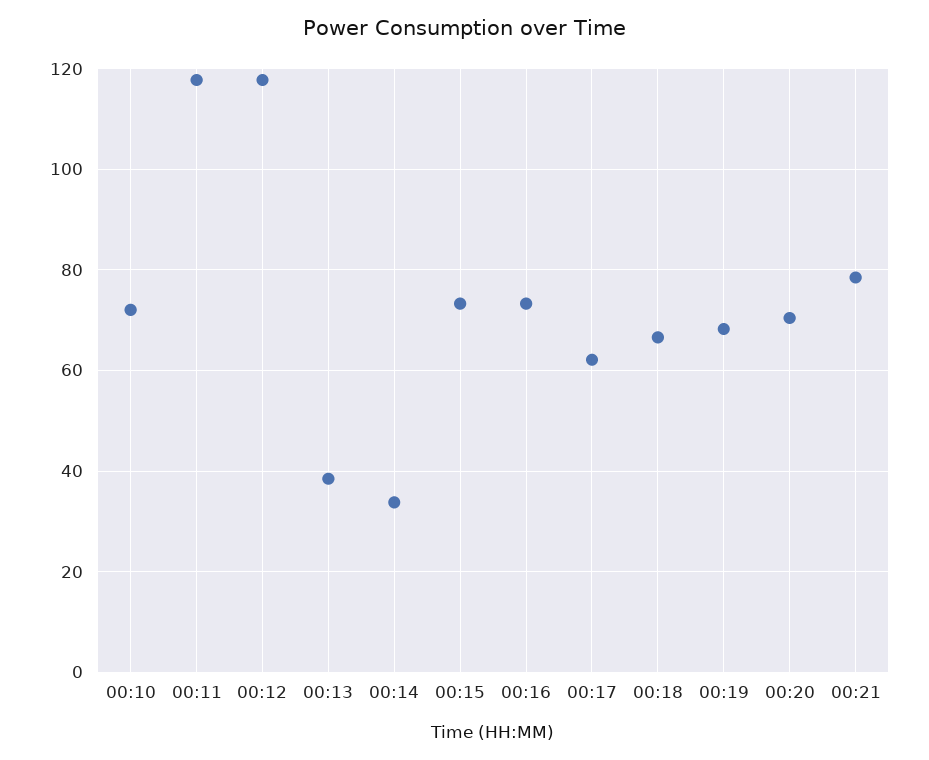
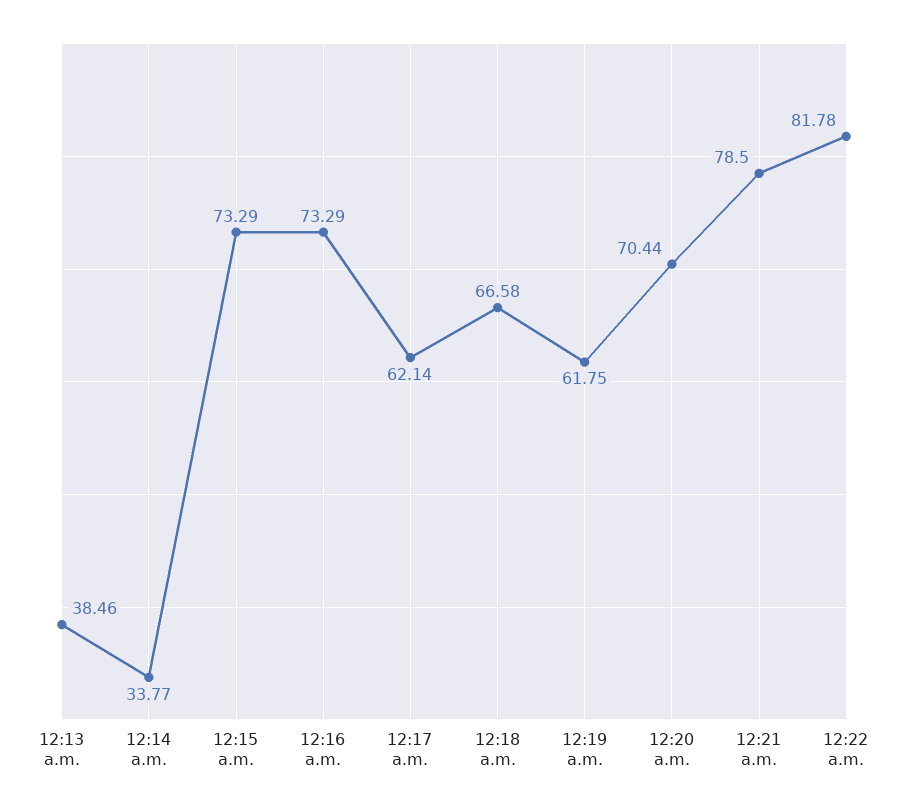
00:10: 72 -> none
00:11: 118 -> none
00:12: 118 -> none
00:19: 68 -> 61.75
12:22 a.m.: none -> 81.78

